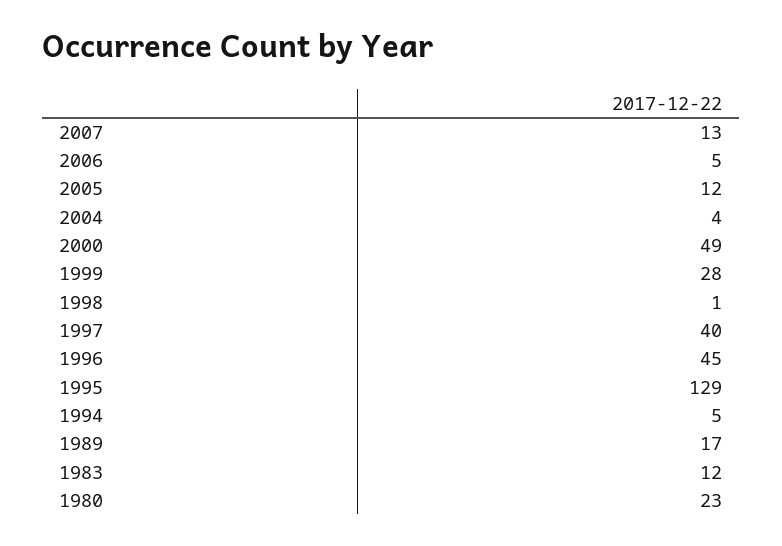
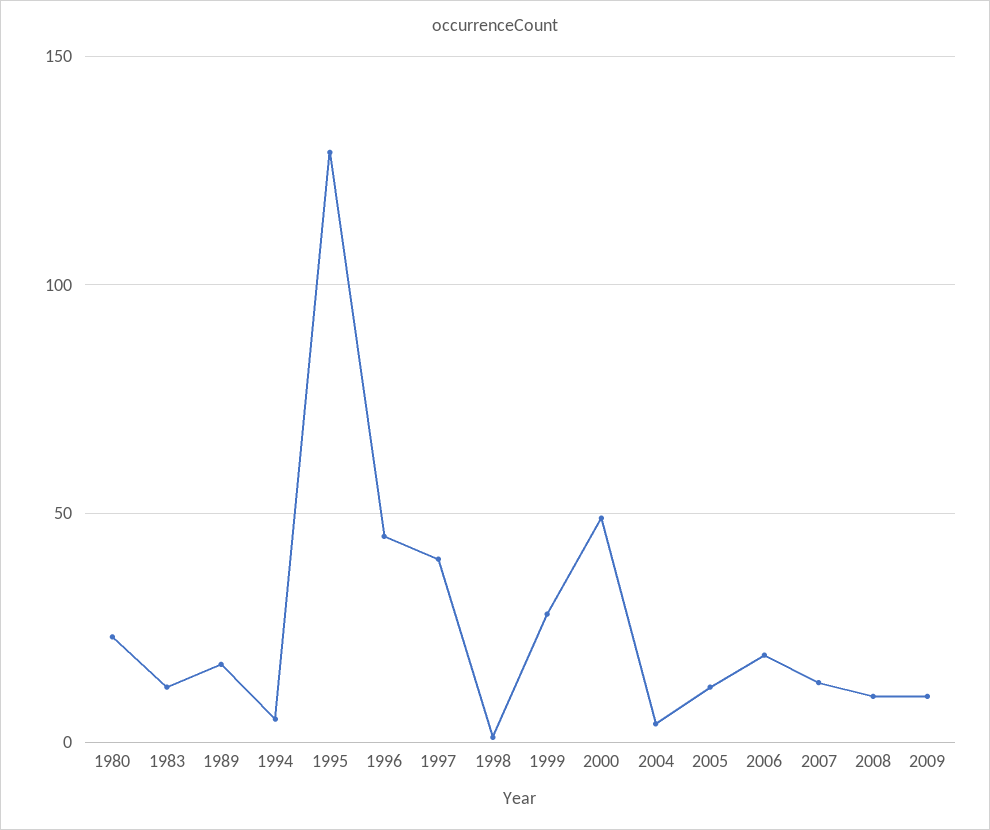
2006: 5 -> 20
2008: none -> 10
2009: none -> 10

